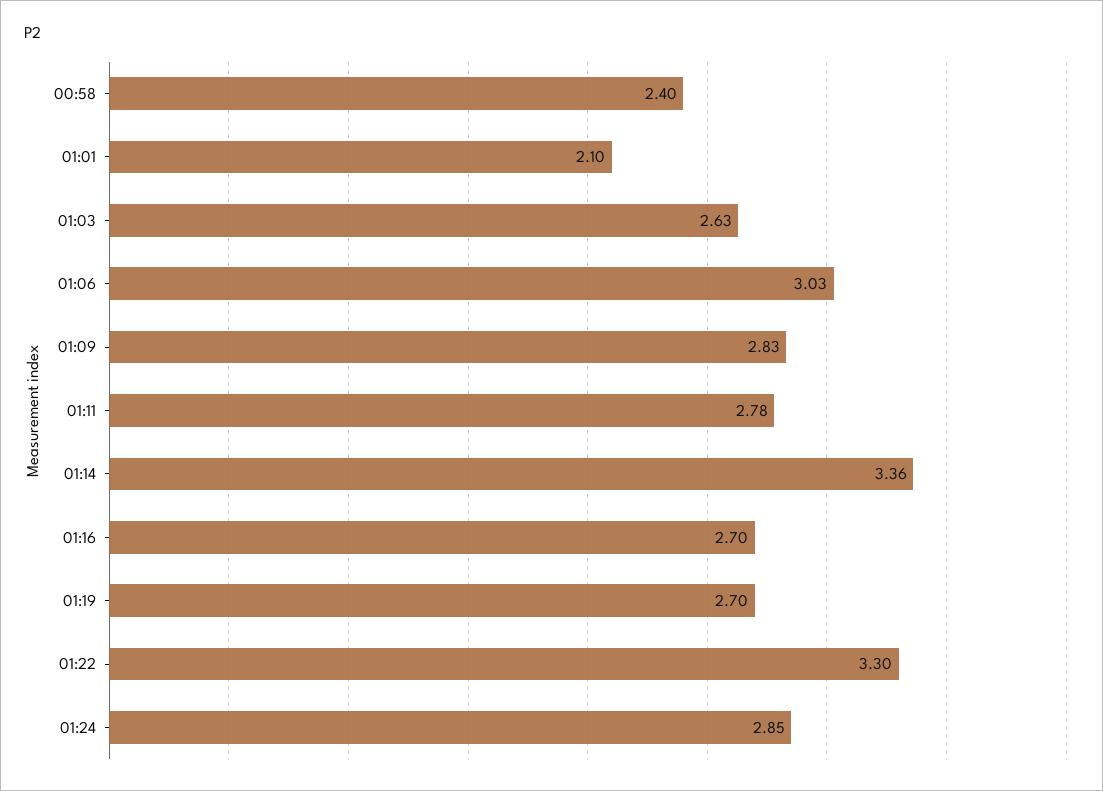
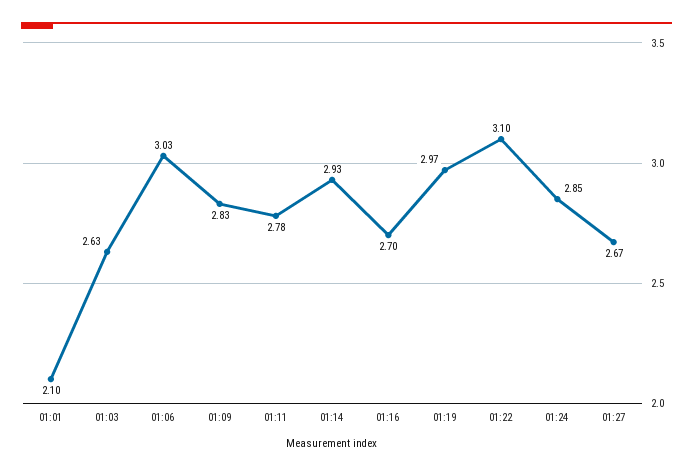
00:58: 2.4 -> none
01:14: 3.36 -> 2.93
01:19: 2.7 -> 2.97
01:22: 3.3 -> 3.1
01:27: none -> 2.67

